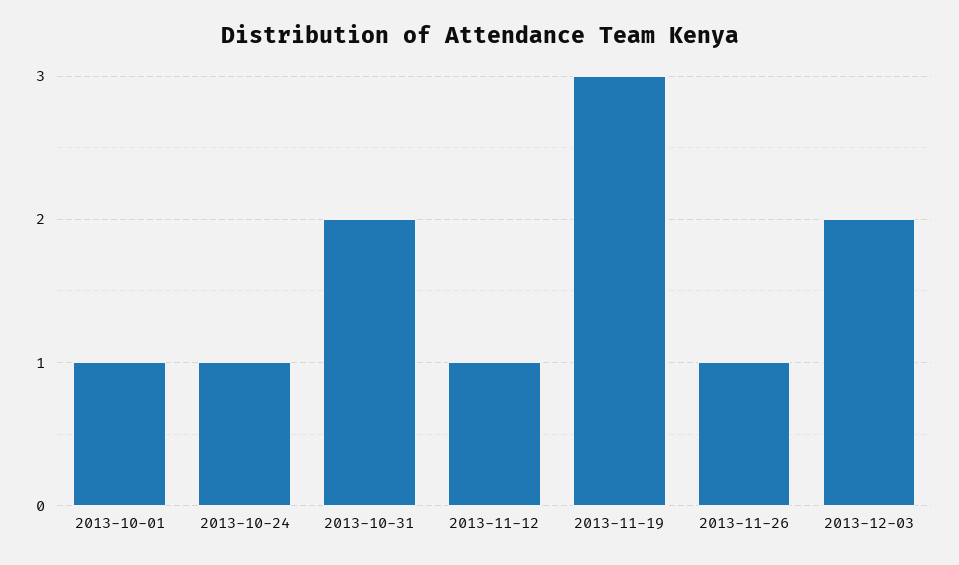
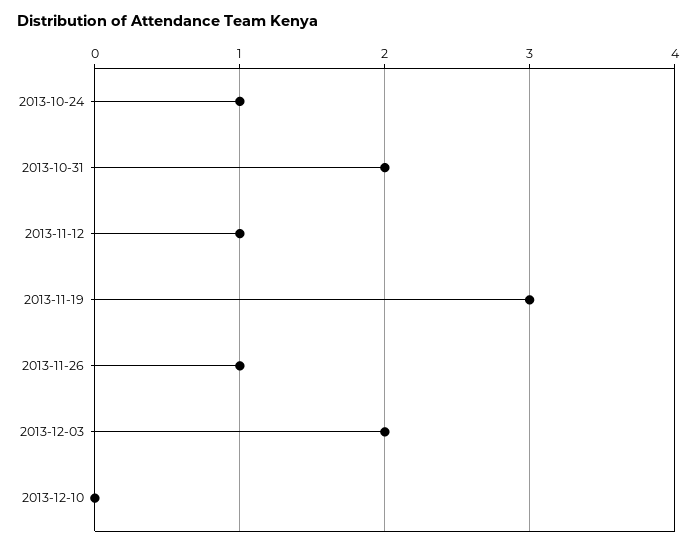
2013-10-01: 1 -> none
2013-12-10: none -> 0

